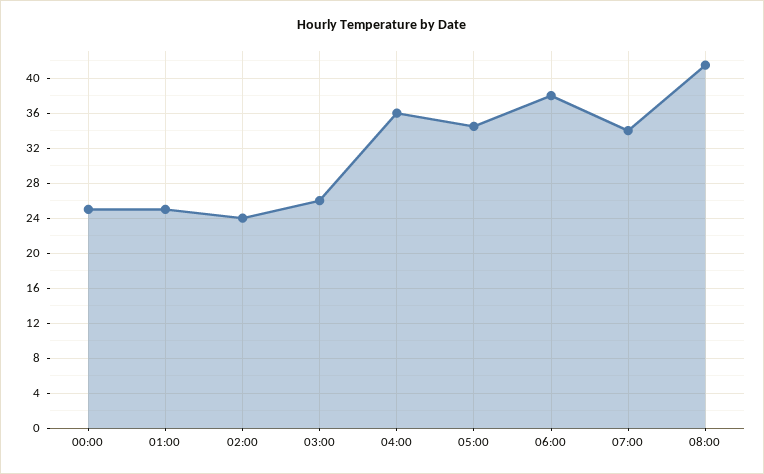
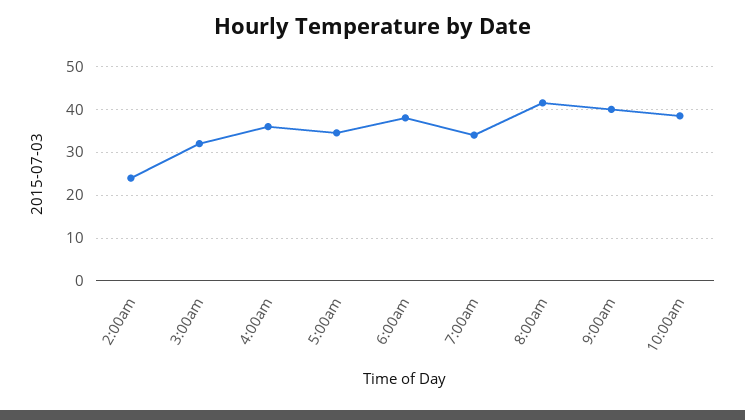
00:00: 25 -> none
01:00: 25 -> none
03:00: 26 -> 32
9:00am: none -> 40
10:00am: none -> 38

